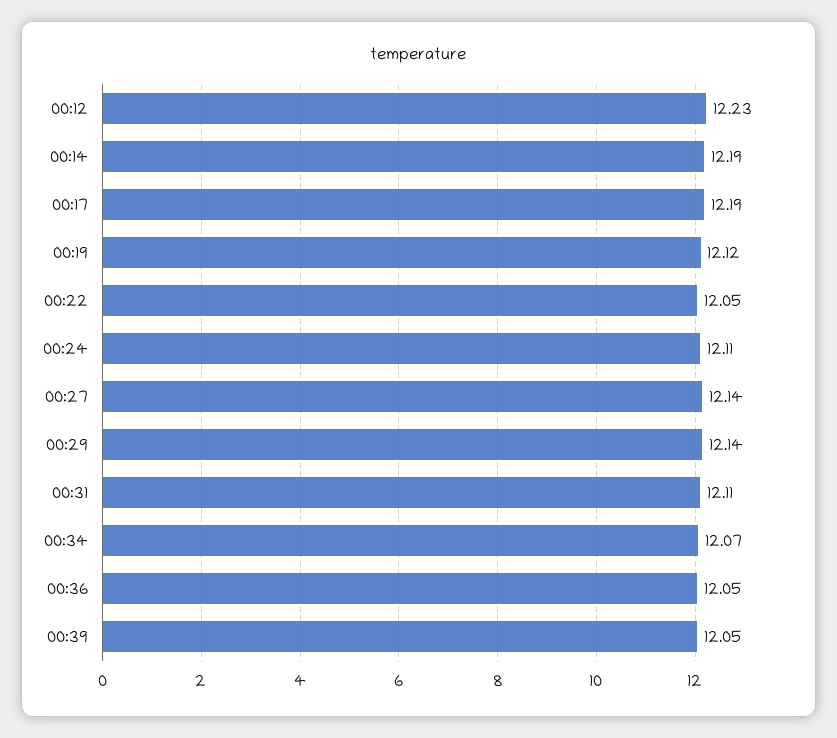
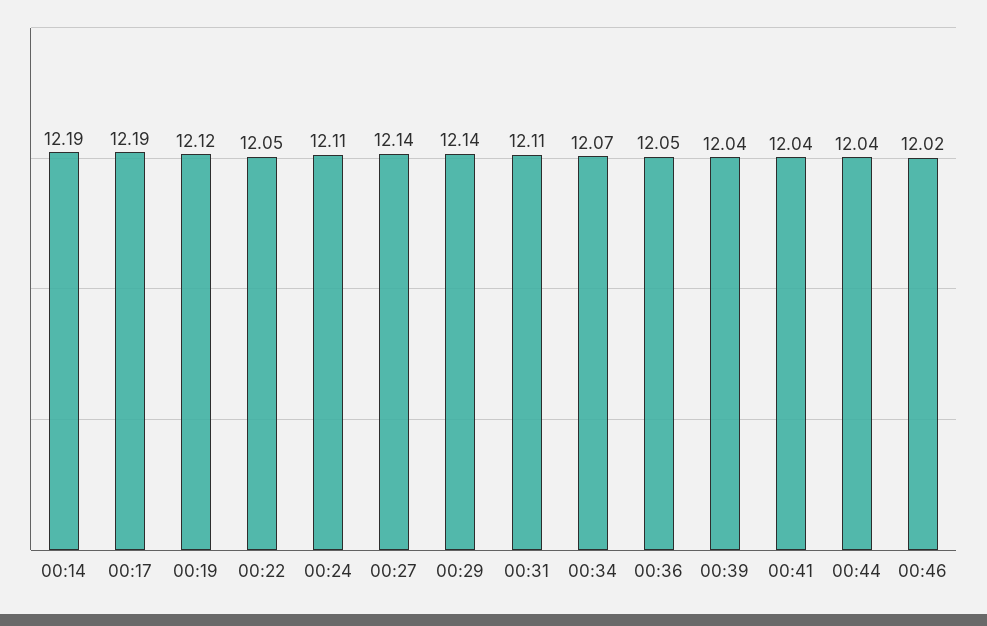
00:12: 12.23 -> none
00:39: 12.05 -> 12.04
00:41: none -> 12.04
00:44: none -> 12.04
00:46: none -> 12.02

